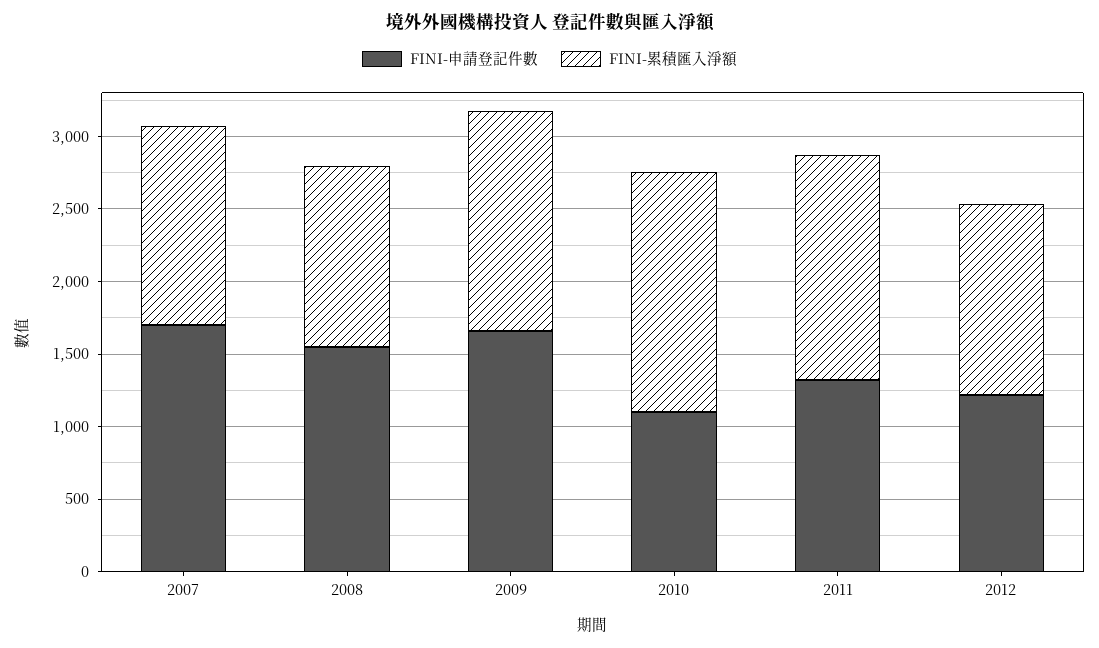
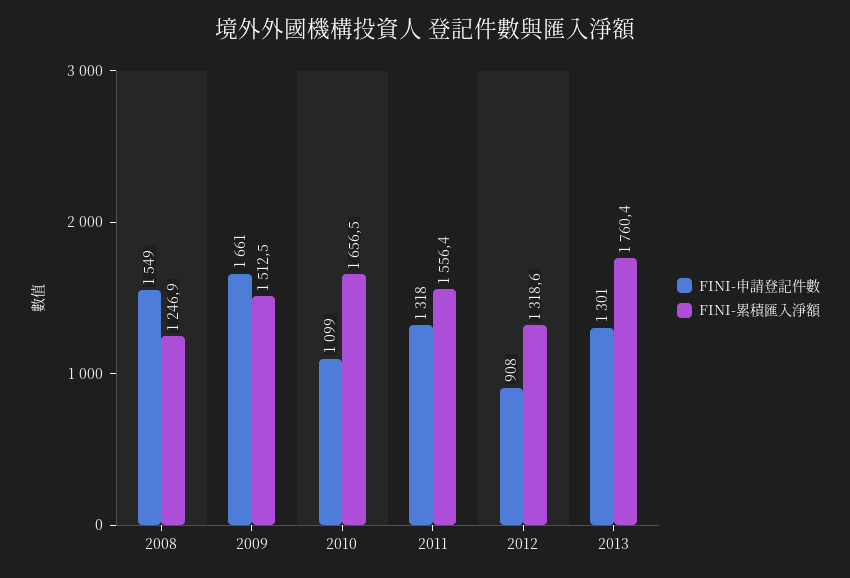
FINI-申請登記件數, 2007: 1700 -> none
FINI-累積匯入淨額, 2007: 1400 -> none
FINI-申請登記件數, 2012: 1200 -> 908
FINI-申請登記件數, 2013: none -> 1301
FINI-累積匯入淨額, 2013: none -> 1760.4

